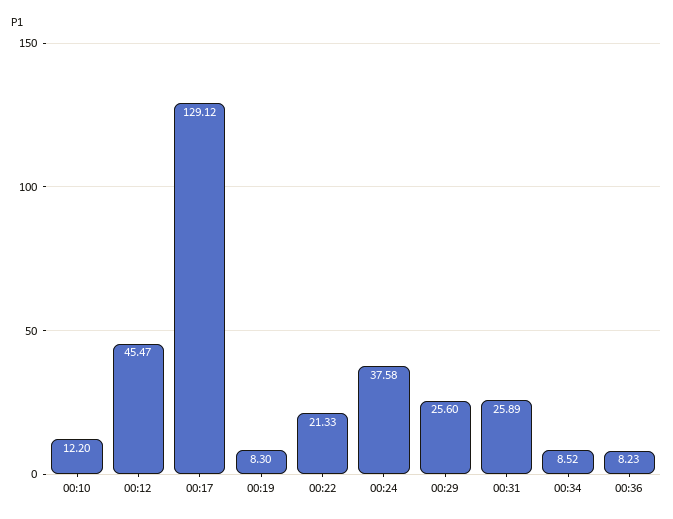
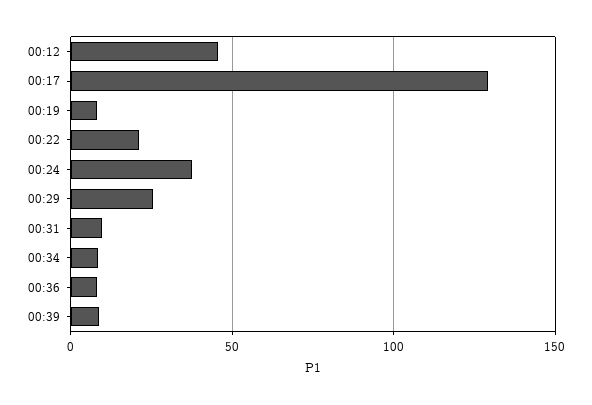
00:10: 12.2 -> none
00:31: 25.89 -> 10
00:39: none -> 10

